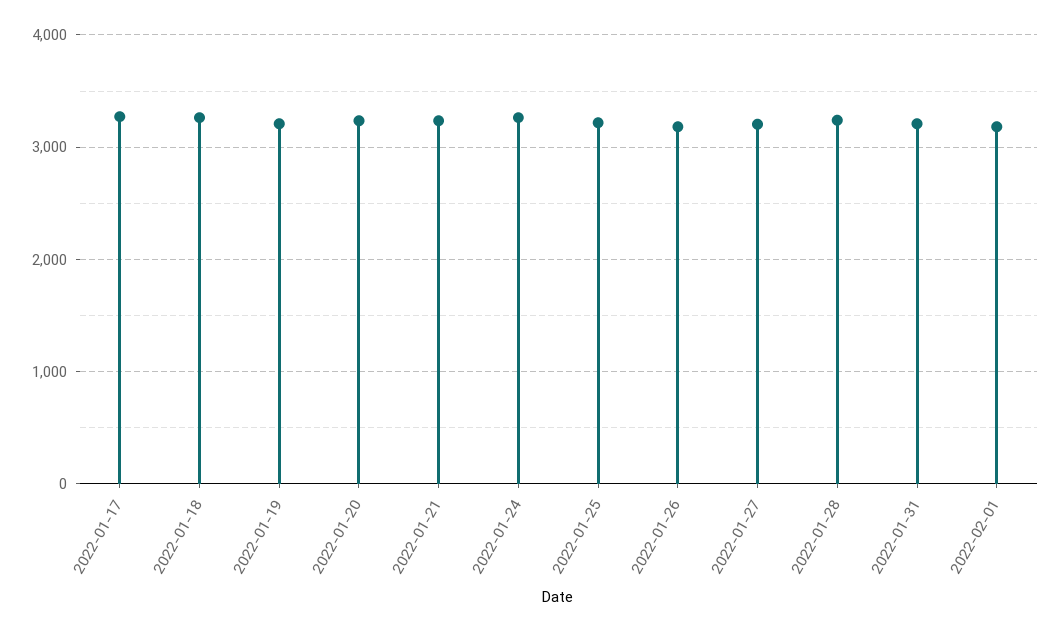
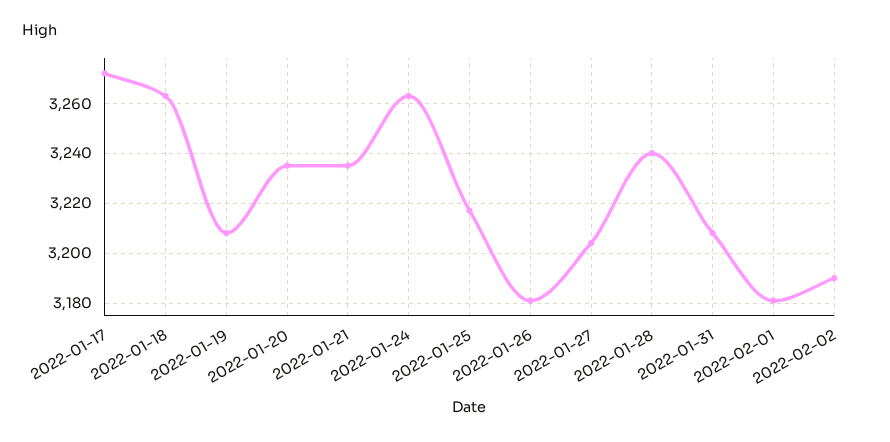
2022-02-02: none -> 3190

